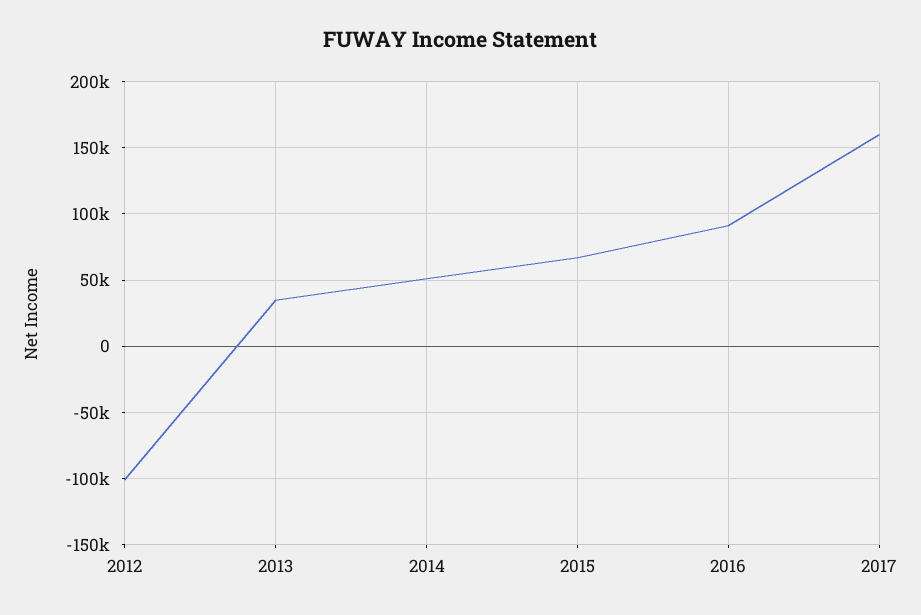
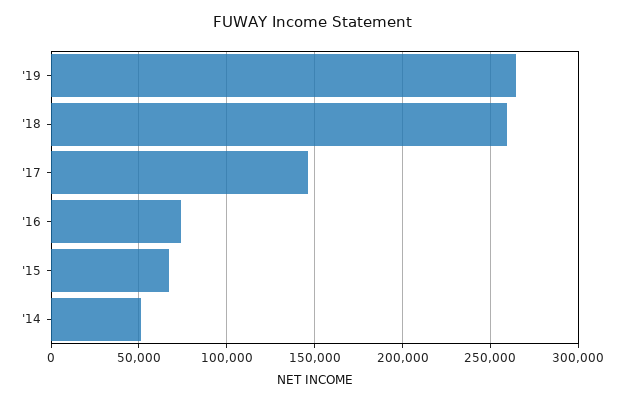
2012: -100000 -> none
2013: 35000 -> none
2016: 90000 -> 75000
2017: 160000 -> 145000
'19: none -> 265000
'18: none -> 260000

